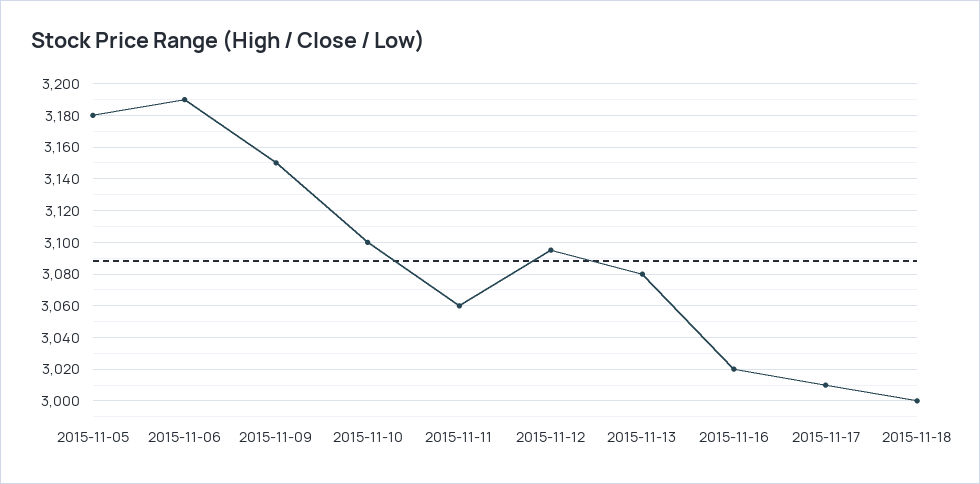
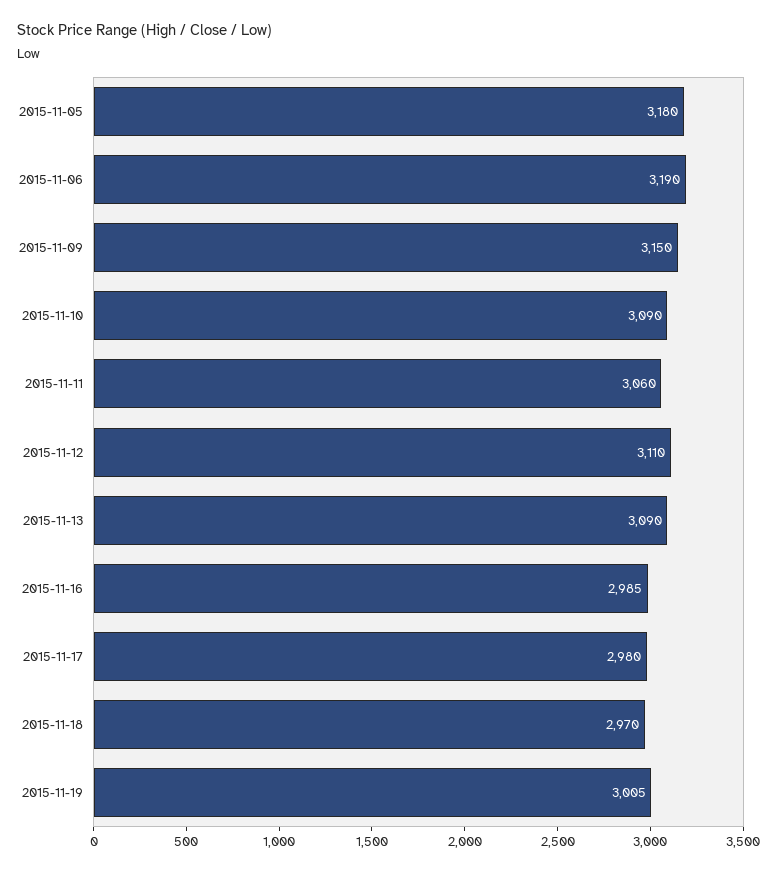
2015-11-10: 3100 -> 3090
2015-11-12: 3095 -> 3110
2015-11-13: 3080 -> 3090
2015-11-16: 3020 -> 2985
2015-11-17: 3010 -> 2980
2015-11-18: 3000 -> 2970
2015-11-19: none -> 3005

